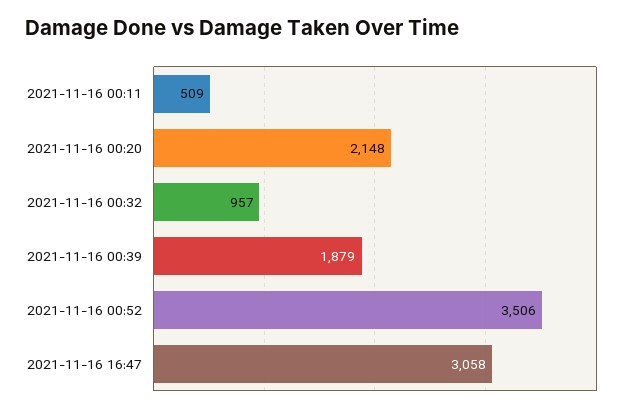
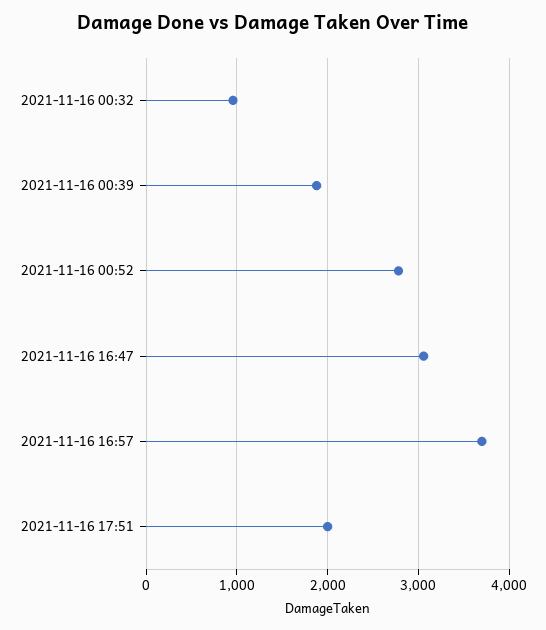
2021-11-16 00:11: 509 -> none
2021-11-16 00:20: 2148 -> none
2021-11-16 00:52: 3506 -> 2800
2021-11-16 16:57: none -> 3700
2021-11-16 17:51: none -> 2000

